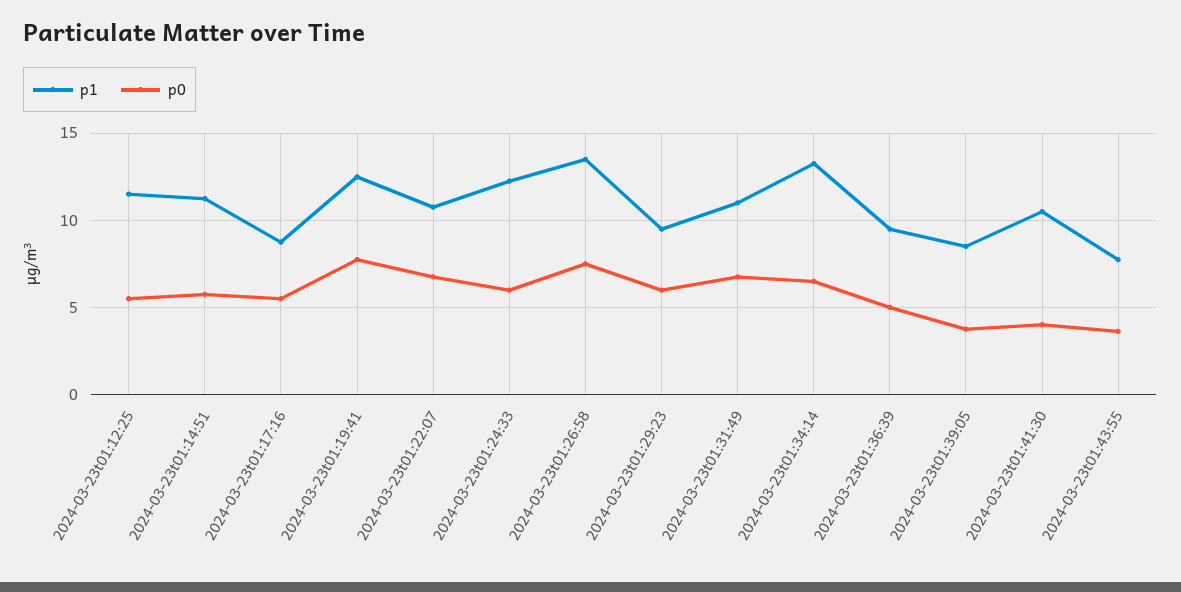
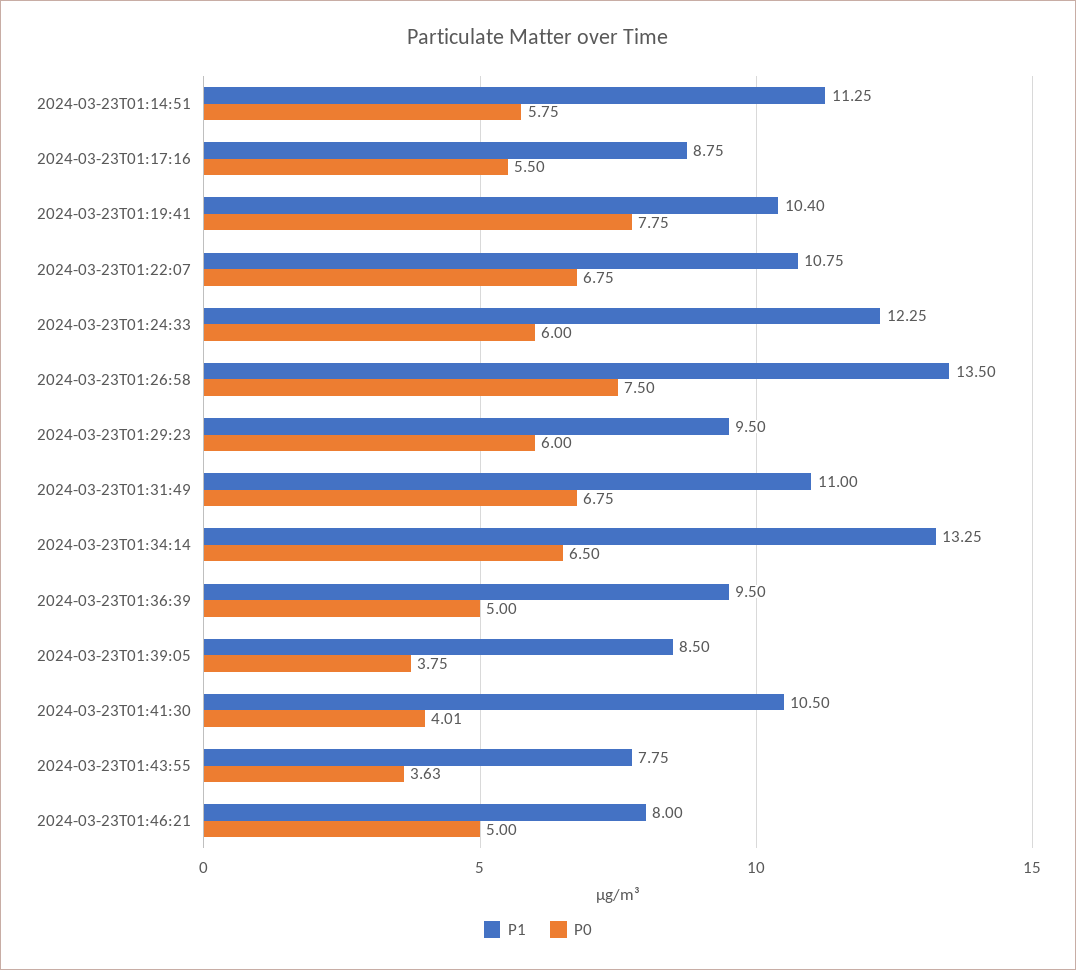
p1, 2024-03-23t01:12:25: 11.5 -> none
p0, 2024-03-23t01:12:25: 5.5 -> none
p1, 2024-03-23t01:19:41: 12.5 -> 10.4
p1, 2024-03-23T01:46:21: none -> 8
p0, 2024-03-23T01:46:21: none -> 5

